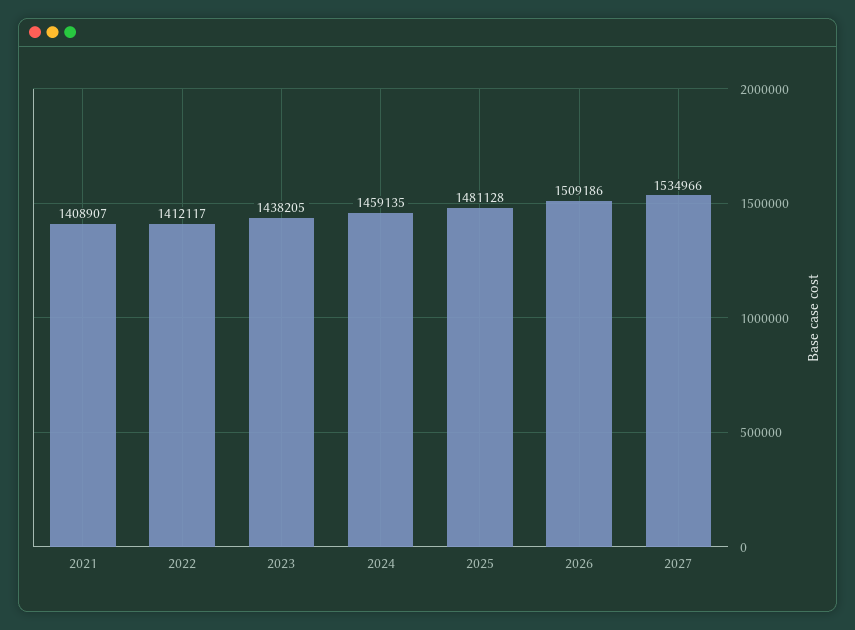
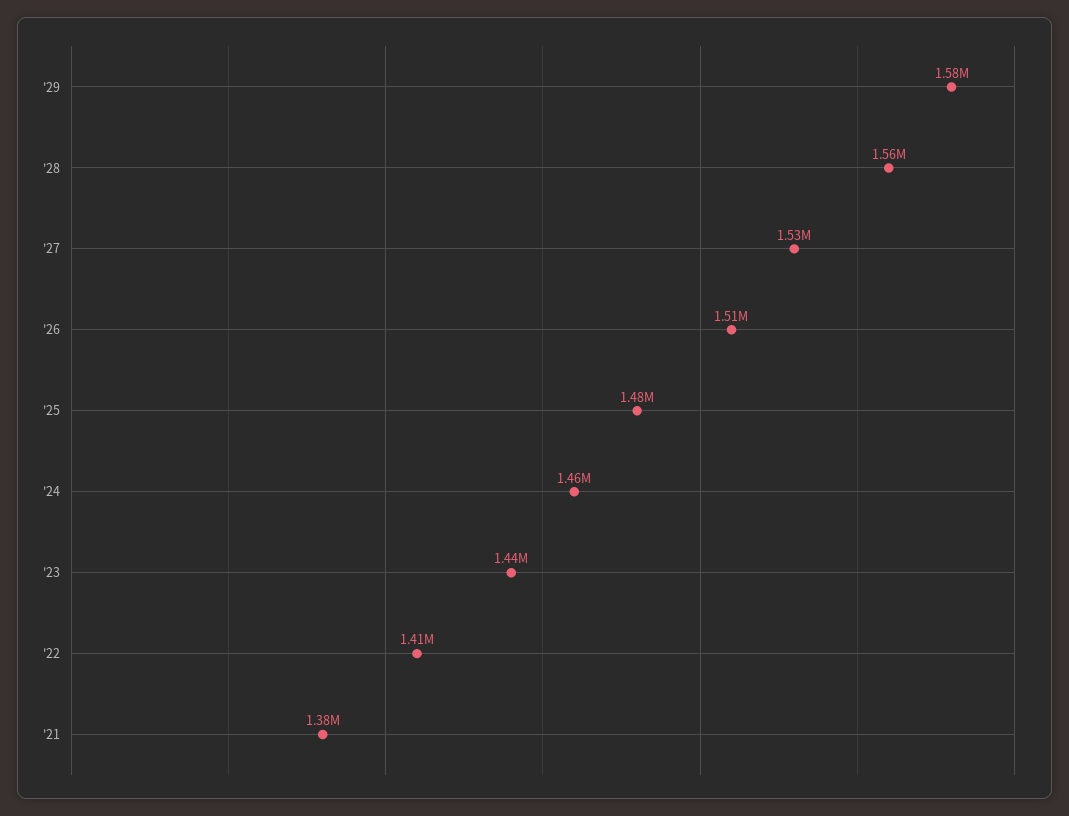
2021: 1408907 -> 1380000
'29: none -> 1580000
'28: none -> 1560000

